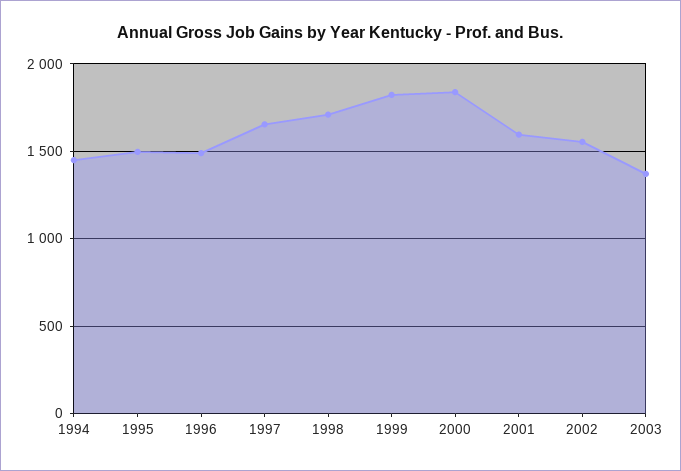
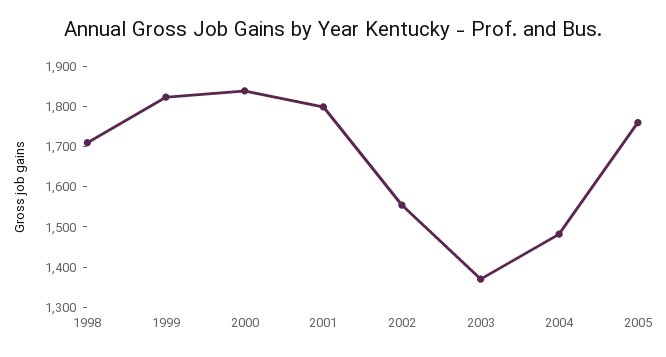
1994: 1450 -> none
1995: 1500 -> none
1996: 1500 -> none
1997: 1650 -> none
2001: 1600 -> 1800
2004: none -> 1480
2005: none -> 1760

